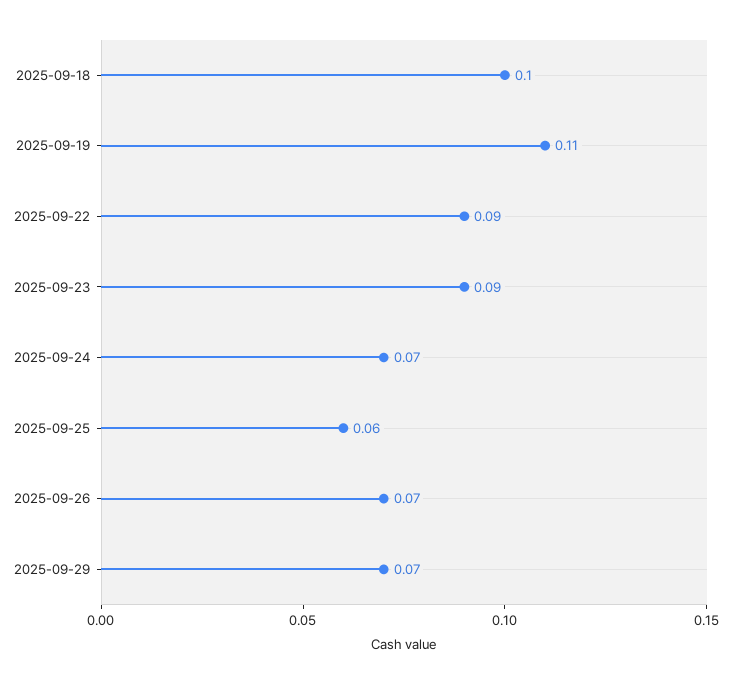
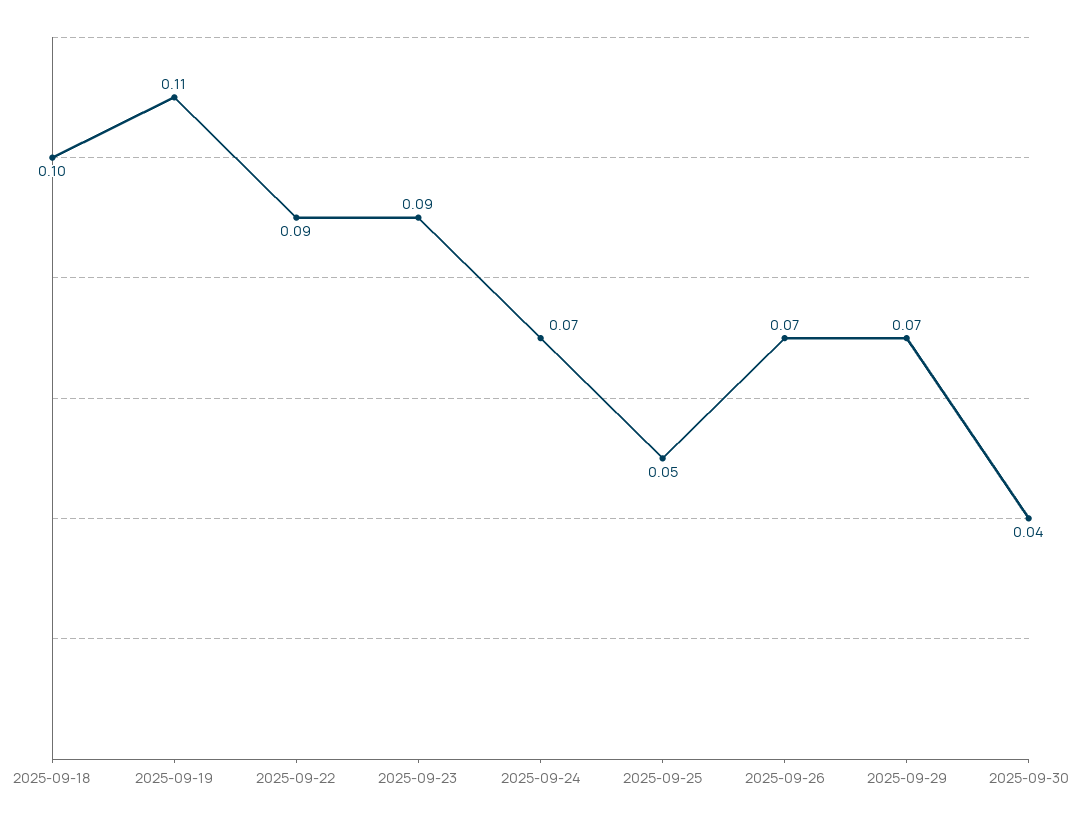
2025-09-25: 0.06 -> 0.05
2025-09-30: none -> 0.04

